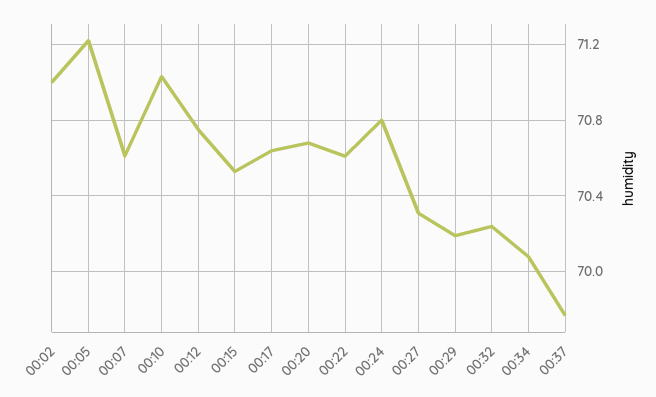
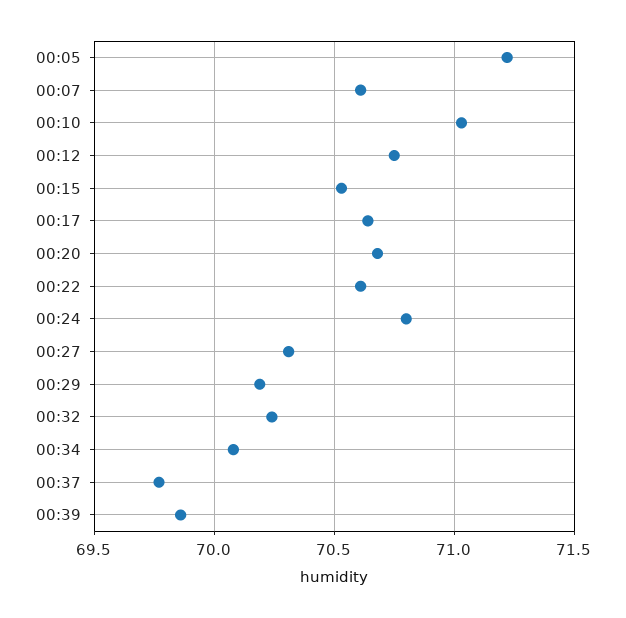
00:02: 71 -> none
00:39: none -> 69.85

